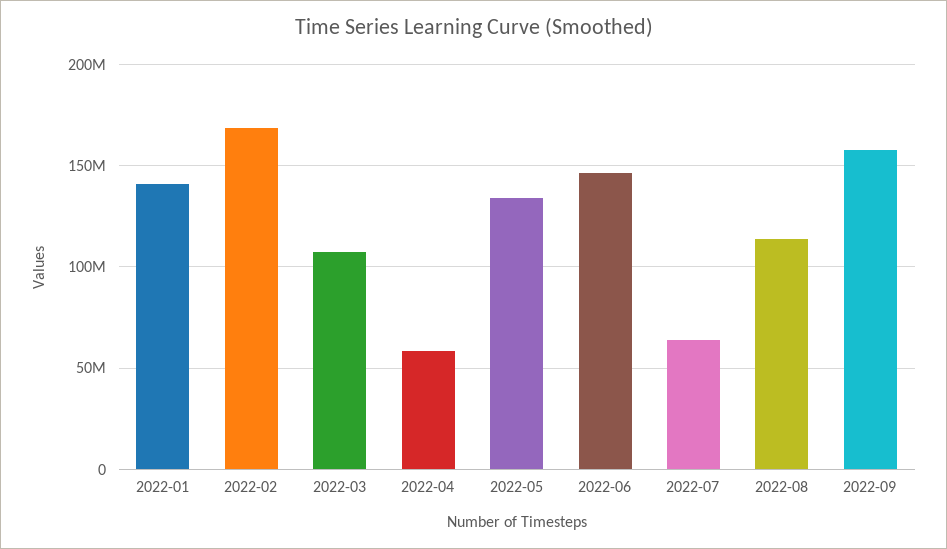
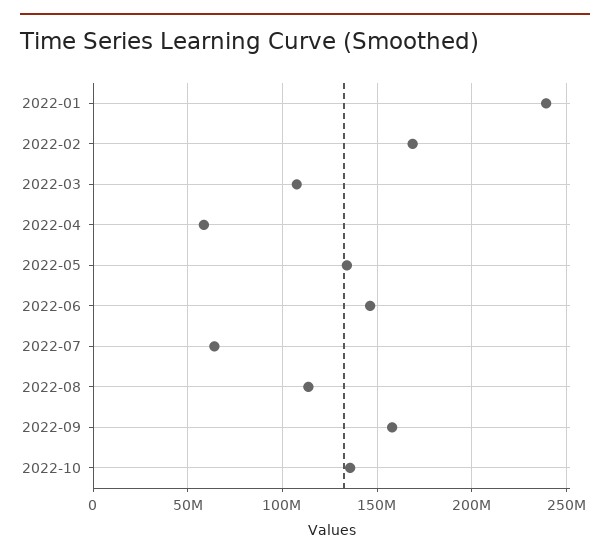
2022-01: 140000000 -> 240000000
2022-10: none -> 135000000

